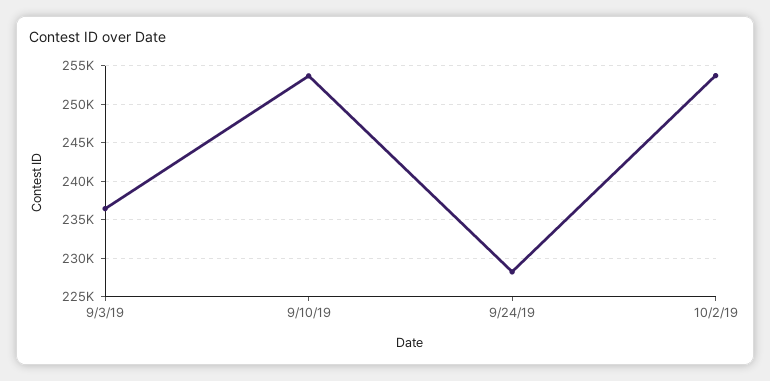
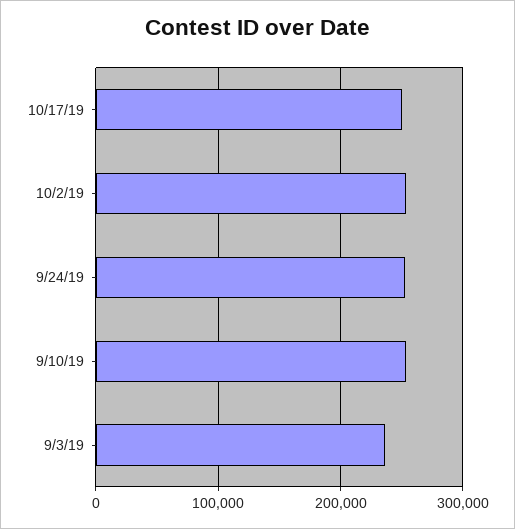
9/24/19: 228000 -> 250000
10/17/19: none -> 250000

